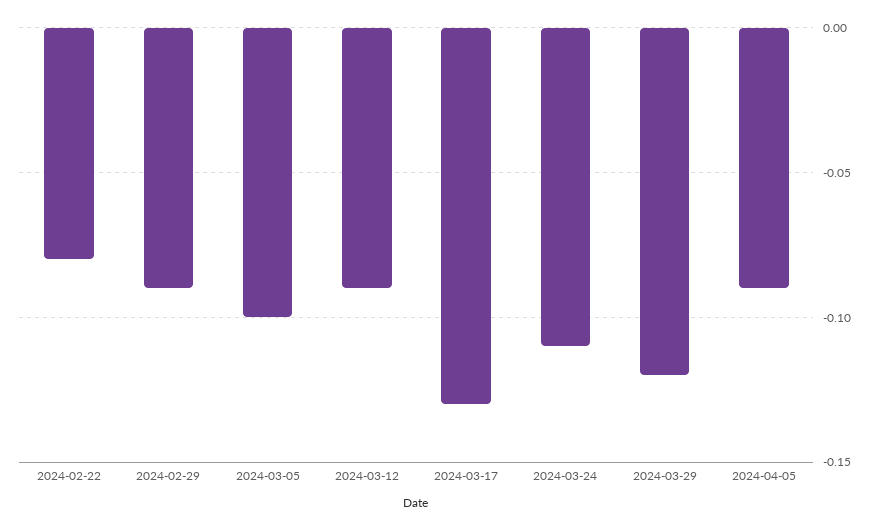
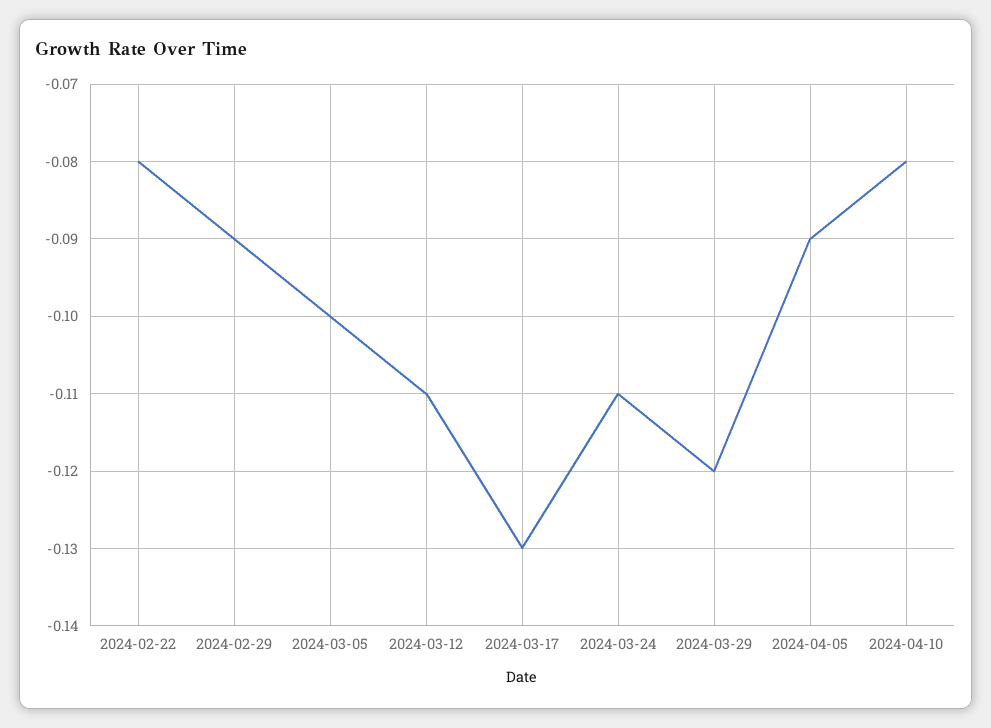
2024-03-12: -0.09 -> -0.11
2024-04-10: none -> -0.08

